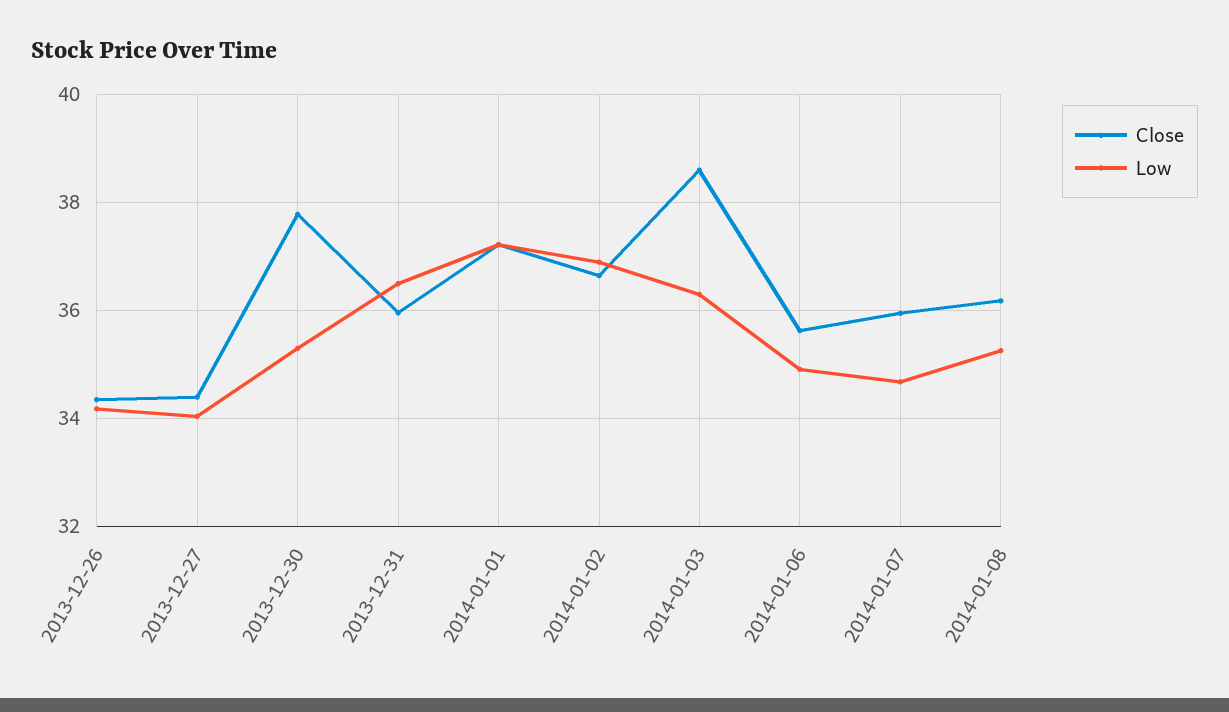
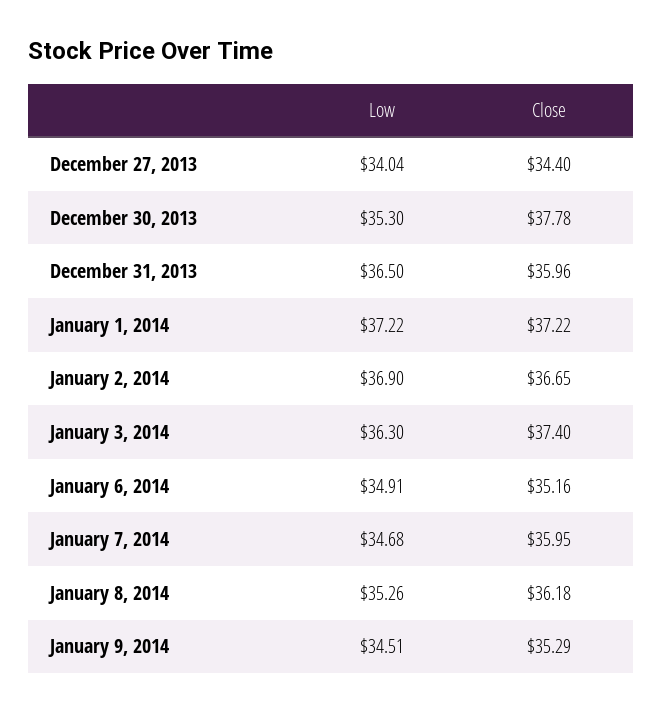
Close, 2013-12-26: 34.4 -> none
Low, 2013-12-26: 34.2 -> none
Close, 2014-01-03: 38.6 -> 37.4
Close, 2014-01-06: 35.6 -> 35.16
Low, January 9, 2014: none -> 34.51
Close, January 9, 2014: none -> 35.29

